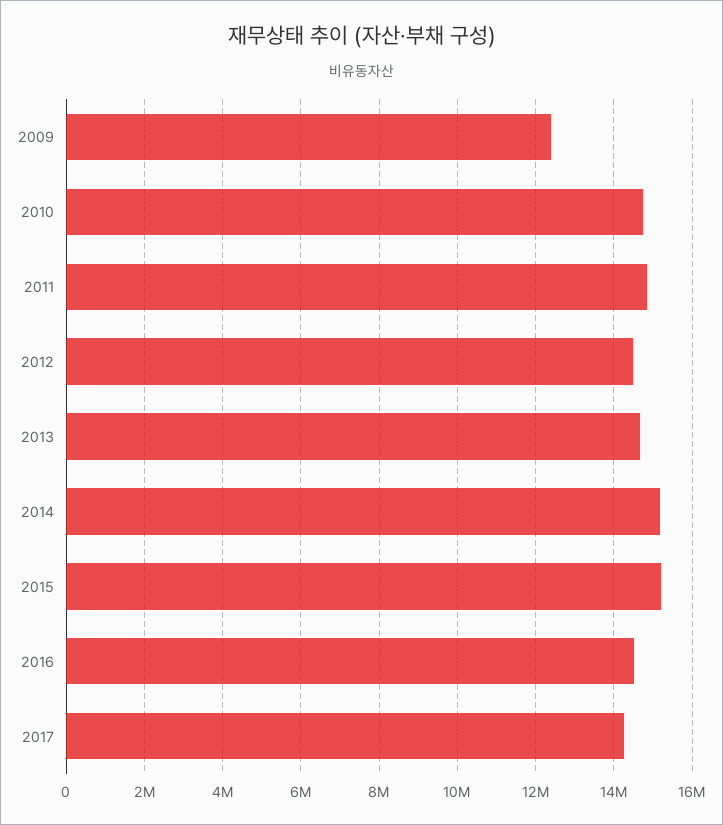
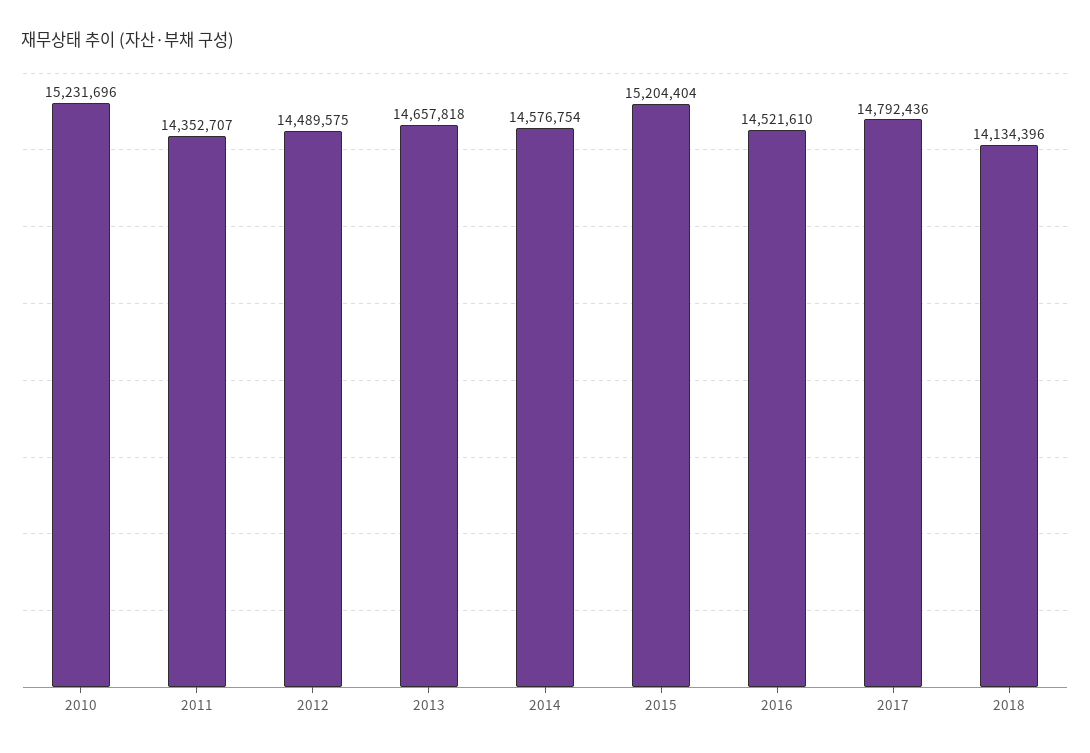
2009: 12400000 -> none
2010: 14800000 -> 15231696
2011: 14800000 -> 14352707
2014: 15200000 -> 14576754
2017: 14200000 -> 14792436
2018: none -> 14134396

